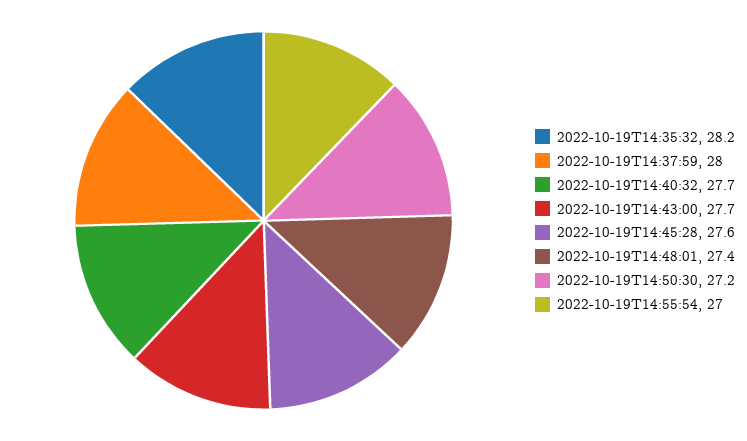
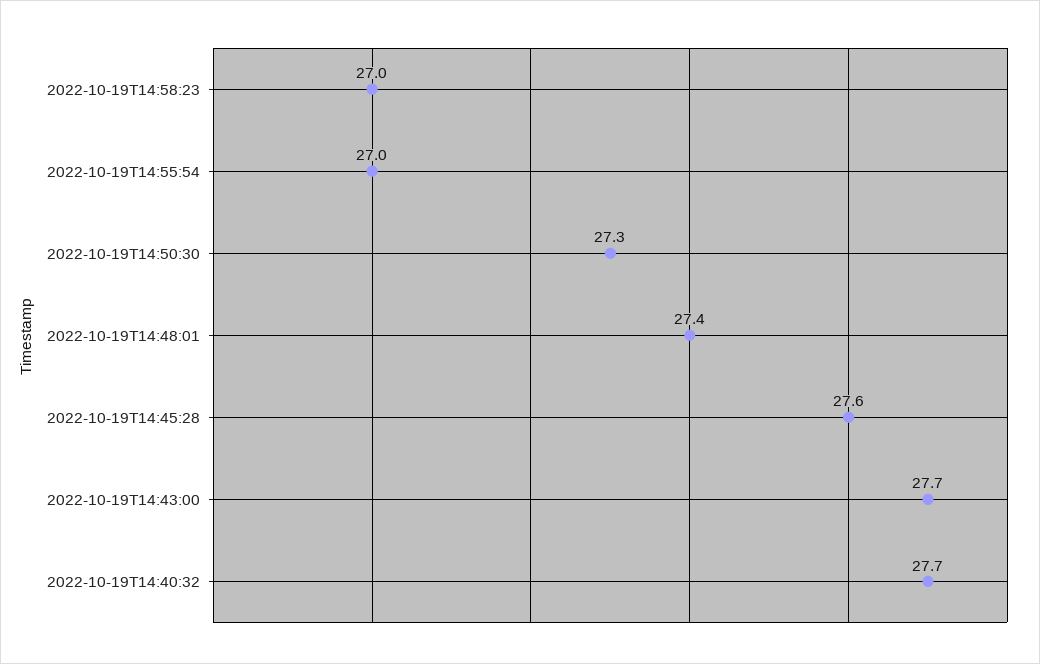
2022-10-19T14:35:32: 28.2 -> none
2022-10-19T14:37:59: 28 -> none
2022-10-19T14:50:30: 27.2 -> 27.3
2022-10-19T14:58:23: none -> 27

